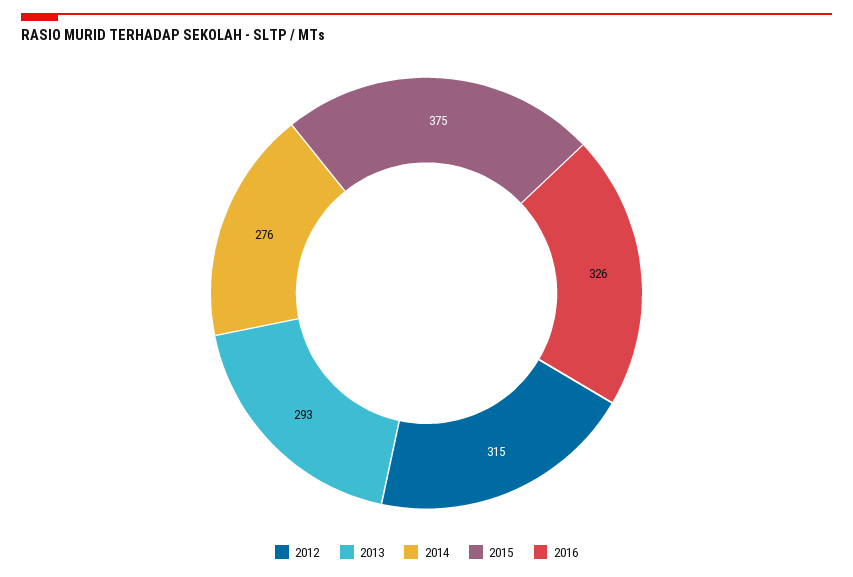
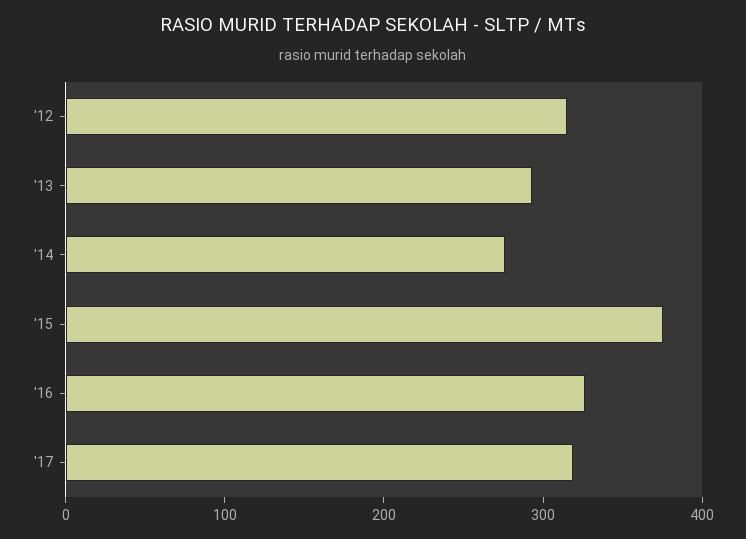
'17: none -> 320

